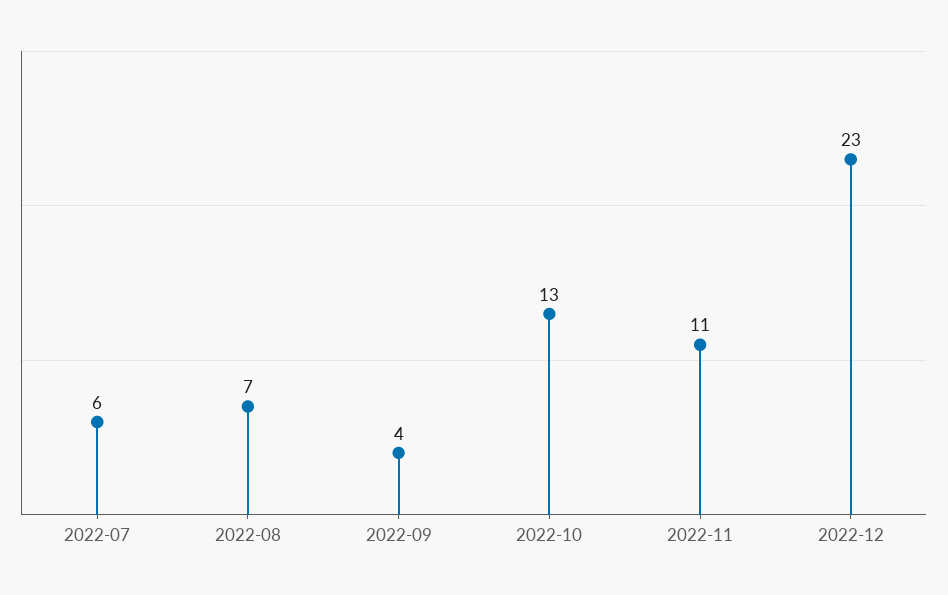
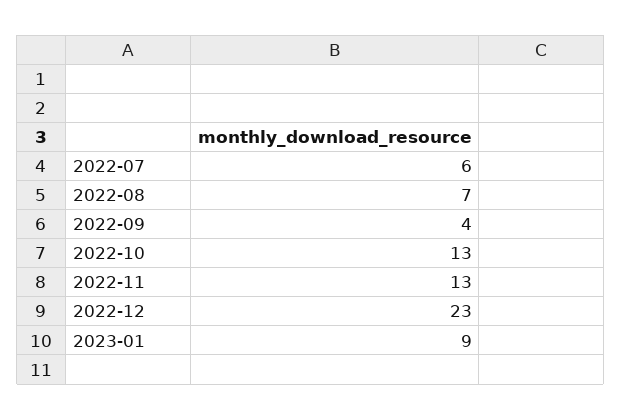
2022-11: 11 -> 13
2023-01: none -> 9

